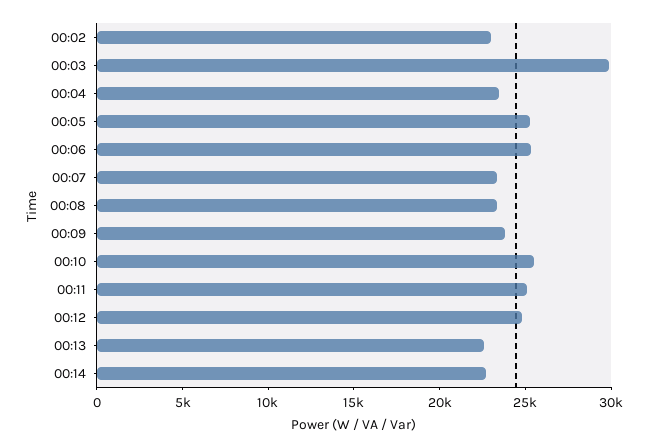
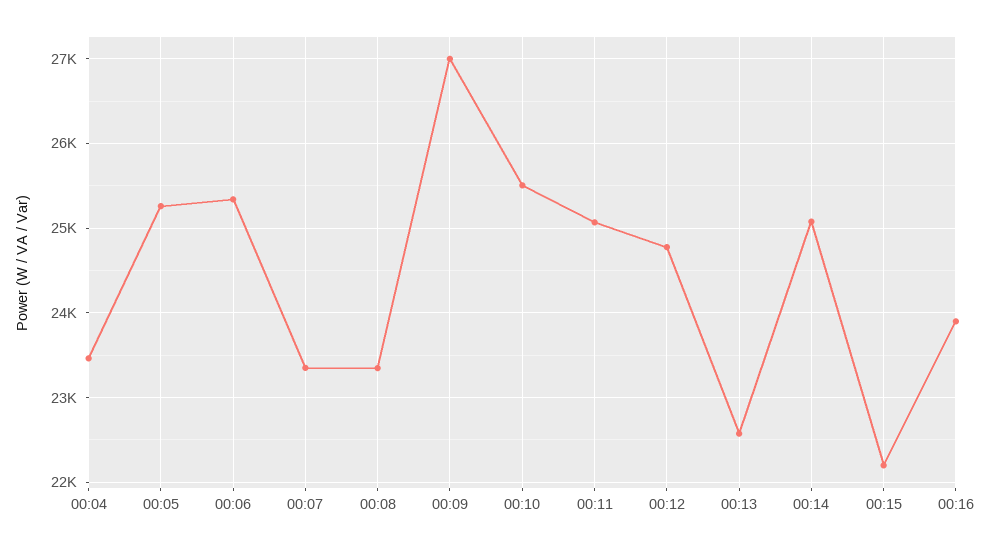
00:02: 23000 -> none
00:03: 30000 -> none
00:09: 24000 -> 27000
00:14: 23000 -> 25100
00:15: none -> 22200
00:16: none -> 23900

